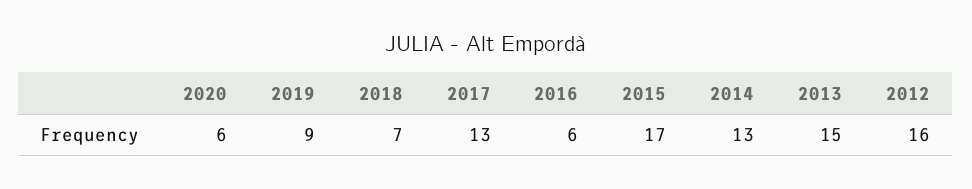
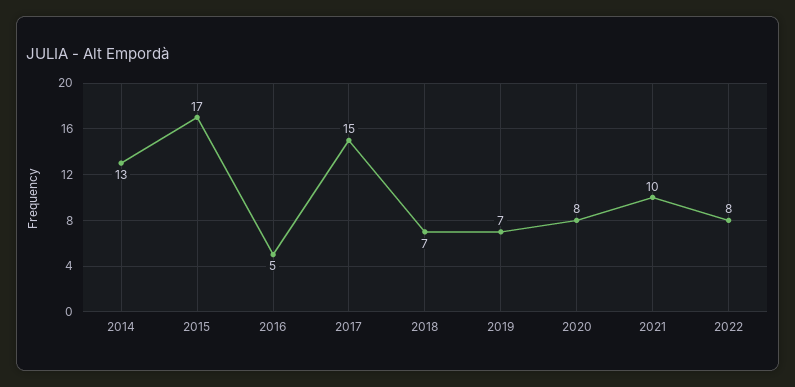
2020: 6 -> 8
2019: 9 -> 7
2017: 13 -> 15
2016: 6 -> 5
2013: 15 -> none
2012: 16 -> none
2021: none -> 10
2022: none -> 8

